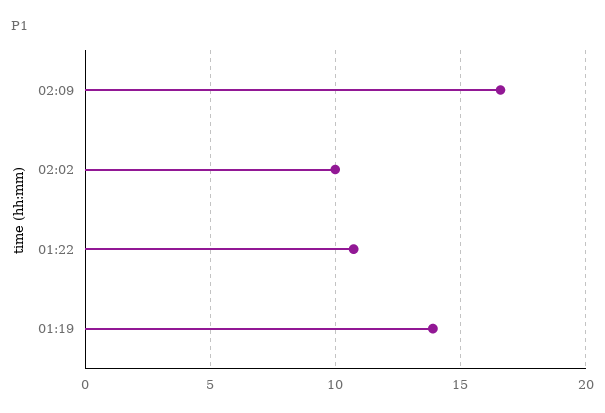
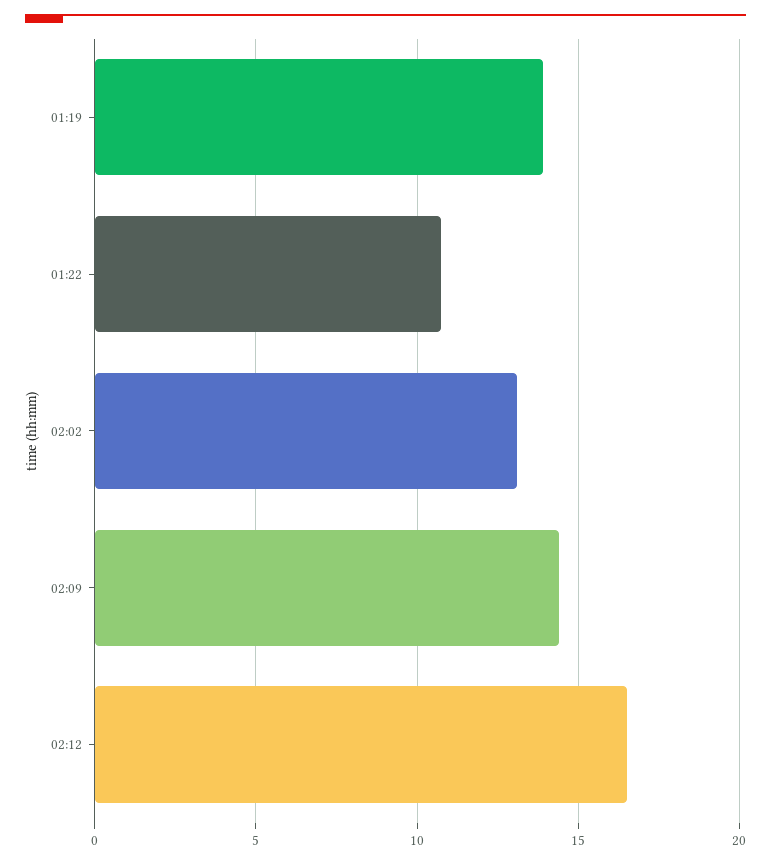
02:09: 16.5 -> 14.5
02:02: 10 -> 13
02:12: none -> 16.5

